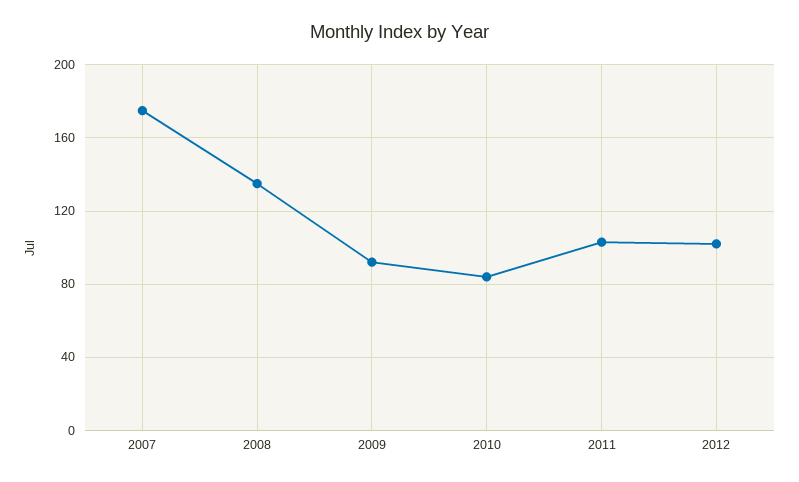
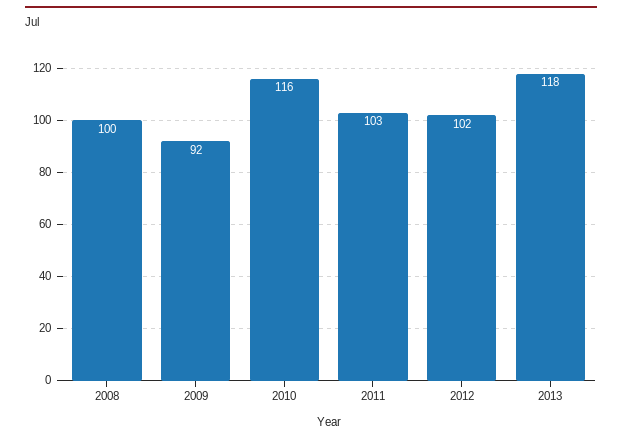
2007: 175 -> none
2008: 135 -> 100
2010: 85 -> 116
2013: none -> 118

